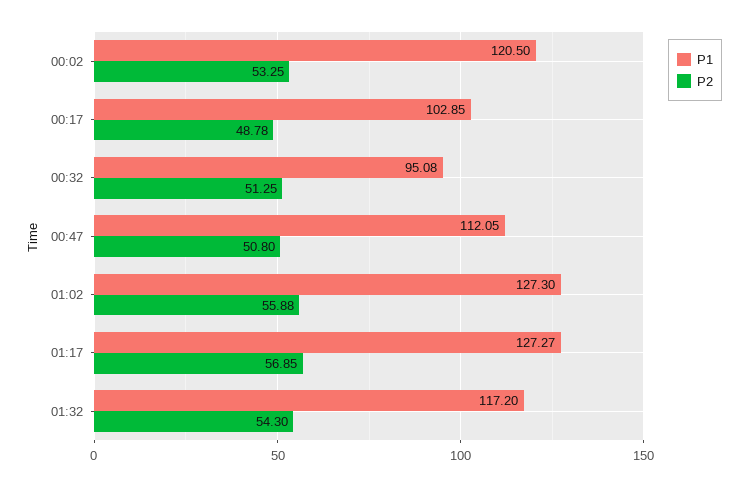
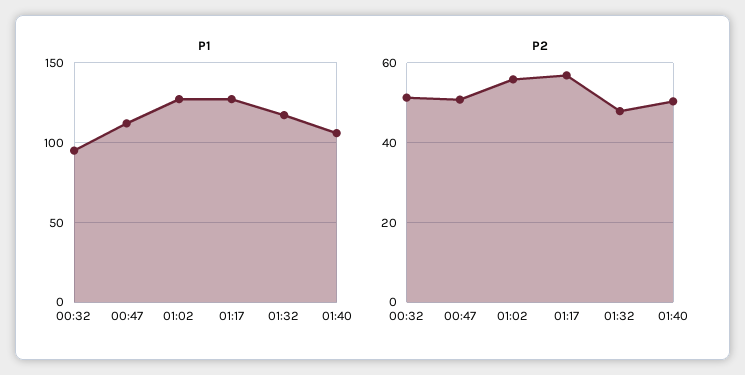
P1, 00:02: 120.5 -> none
P2, 00:02: 53.25 -> none
P1, 00:17: 102.85 -> none
P2, 00:17: 48.78 -> none
P2, 01:32: 54.3 -> 48
P1, 01:40: none -> 105
P2, 01:40: none -> 50

